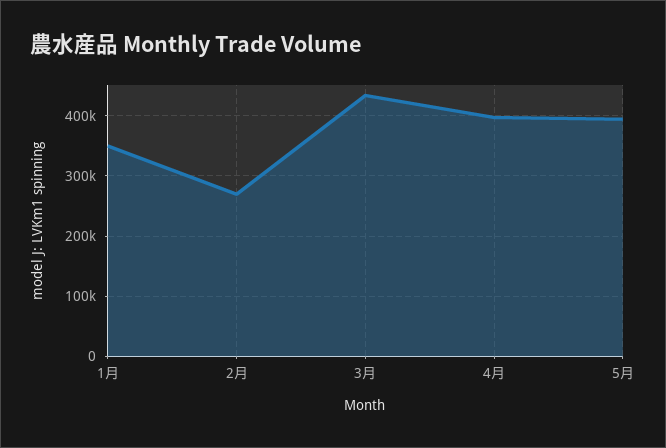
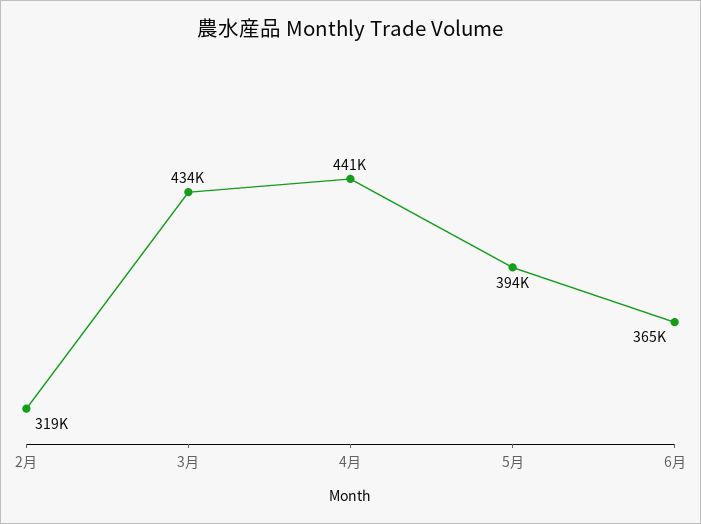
1月: 350000 -> none
2月: 270000 -> 319000
4月: 400000 -> 441000
6月: none -> 365000

